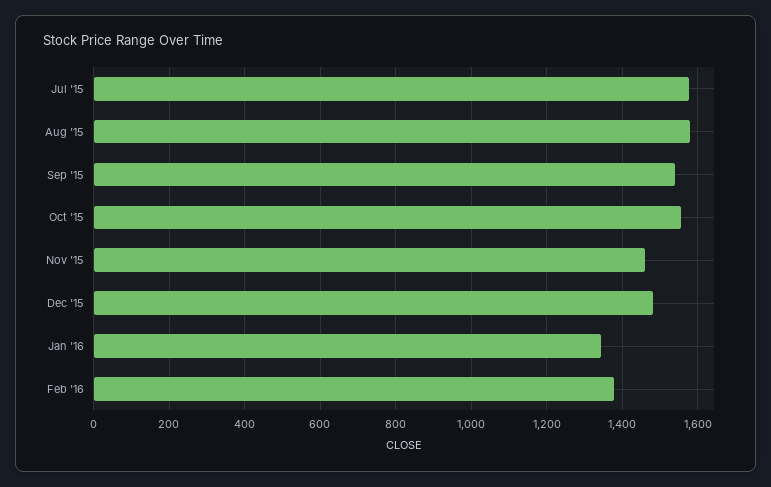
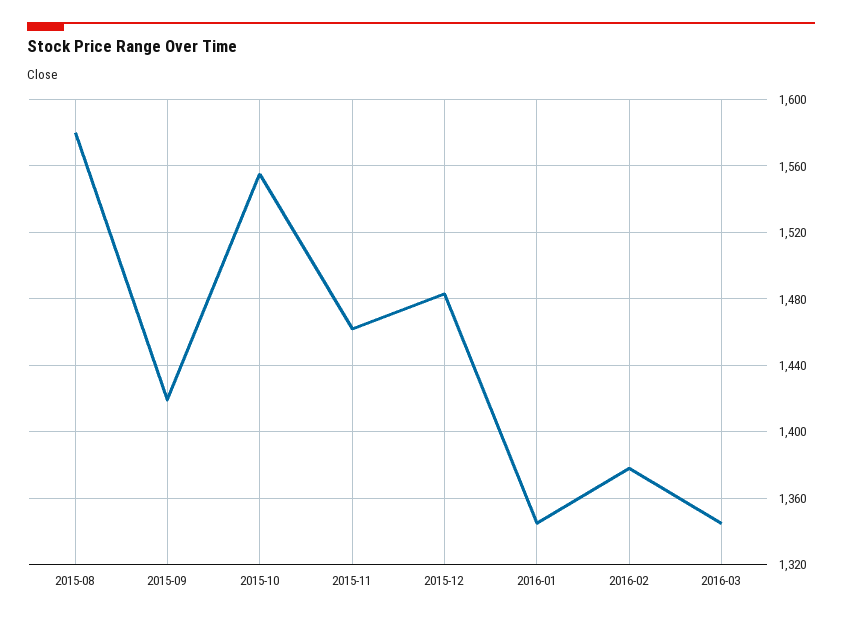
Jul '15: 1580 -> none
Sep '15: 1540 -> 1420
2016-03: none -> 1345

